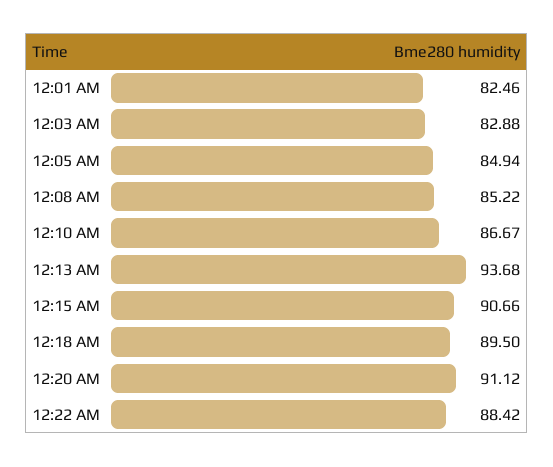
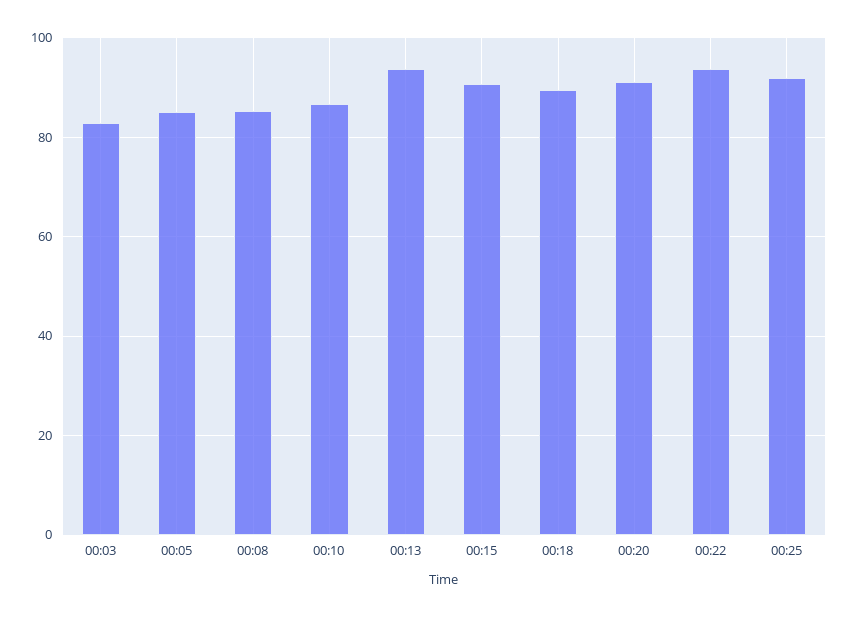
12:01 AM: 82.46 -> none
12:22 AM: 88.42 -> 94
00:25: none -> 92

